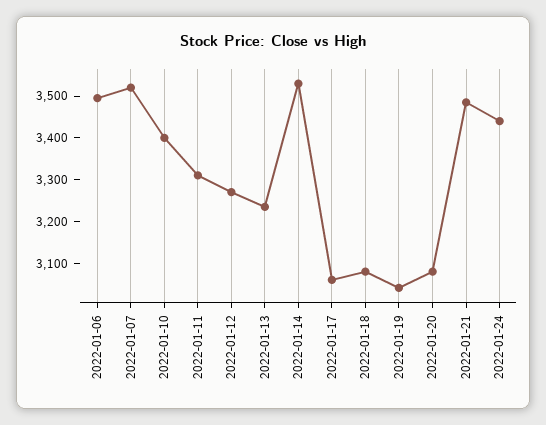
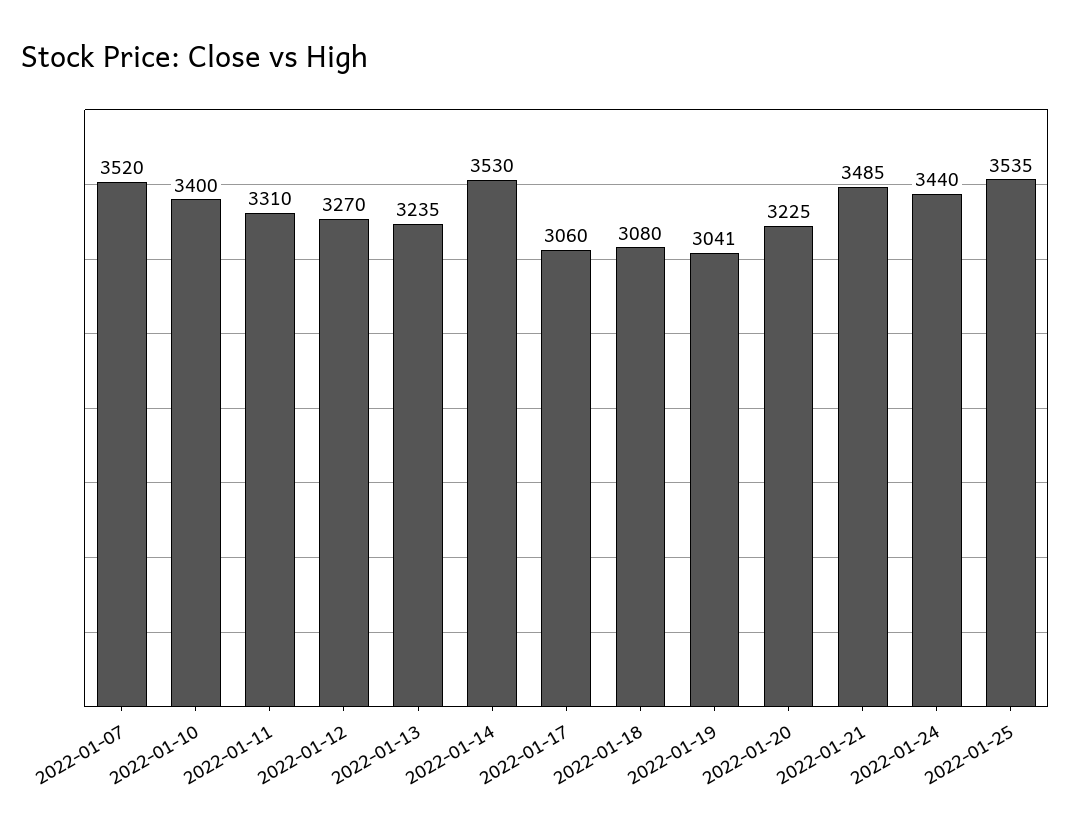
2022-01-06: 3500 -> none
2022-01-20: 3080 -> 3225
2022-01-25: none -> 3535

